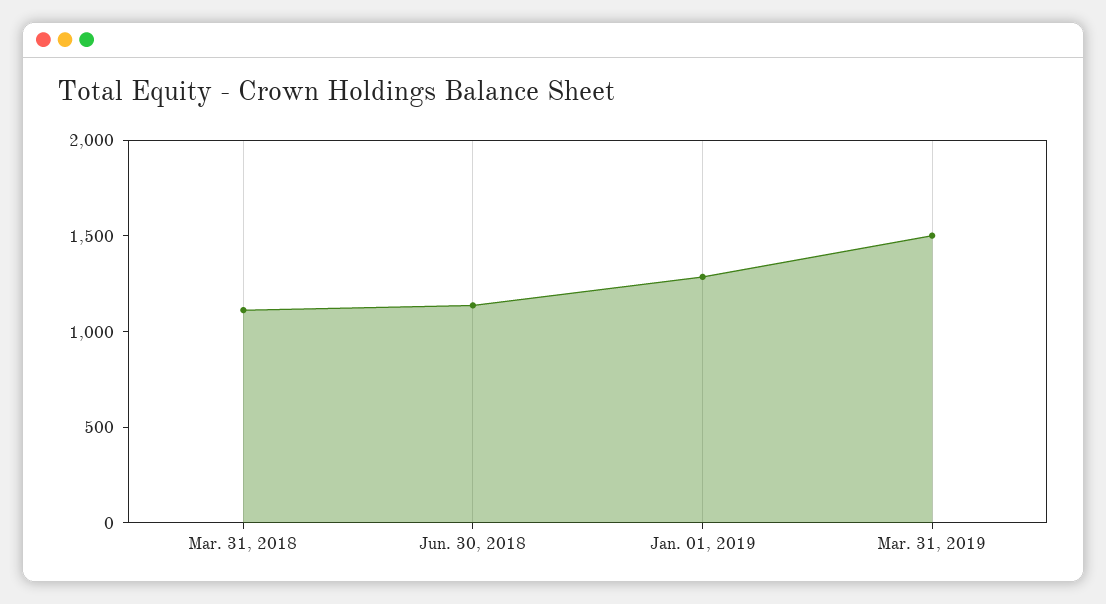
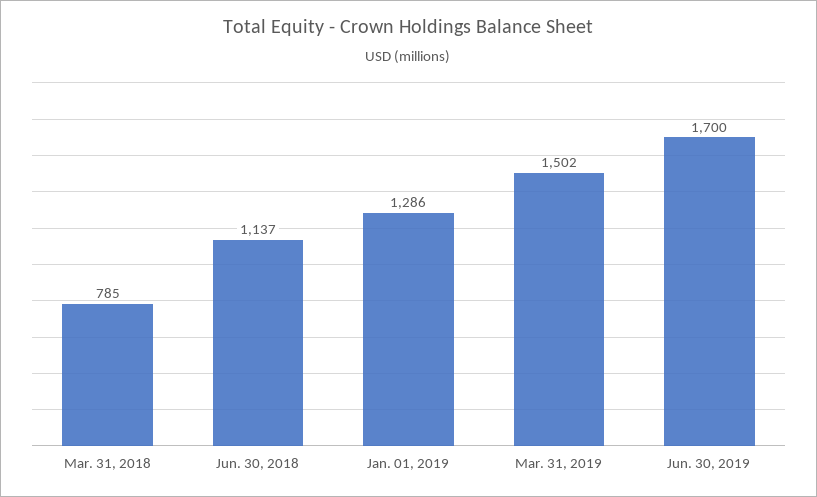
Mar. 31, 2018: 1100 -> 785
Jun. 30, 2019: none -> 1700

